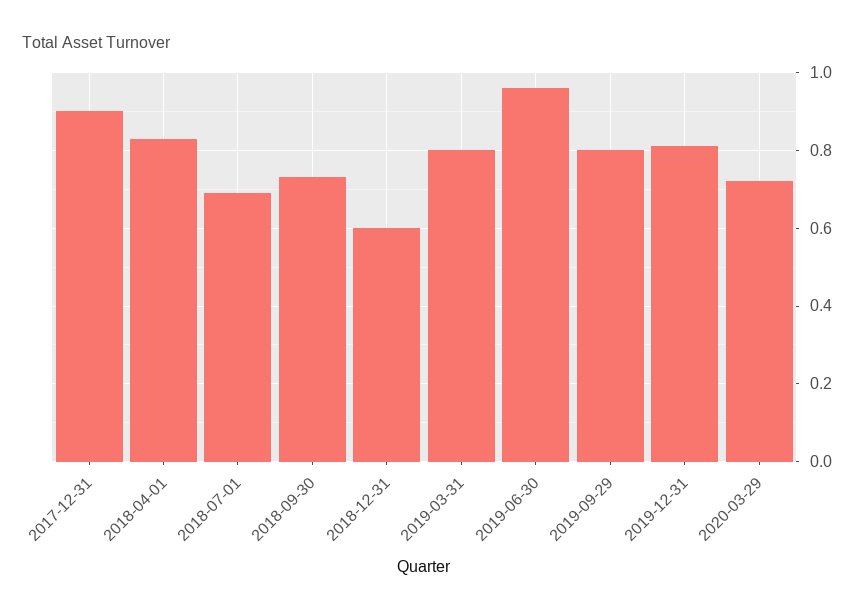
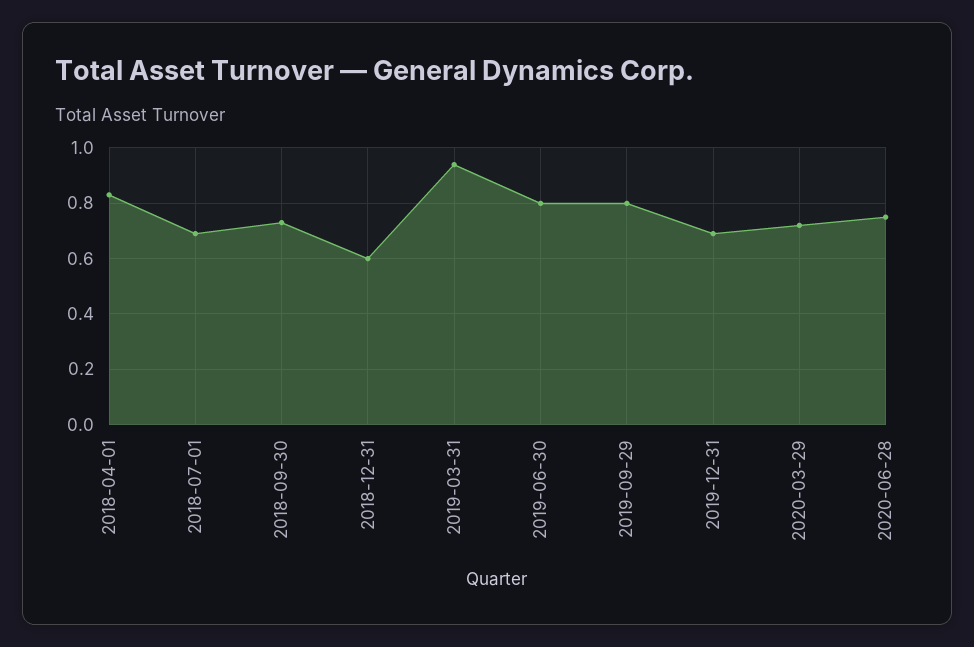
2017-12-31: 0.9 -> none
2019-03-31: 0.8 -> 0.95
2019-06-30: 0.95 -> 0.8
2019-12-31: 0.8 -> 0.7
2020-06-28: none -> 0.75

